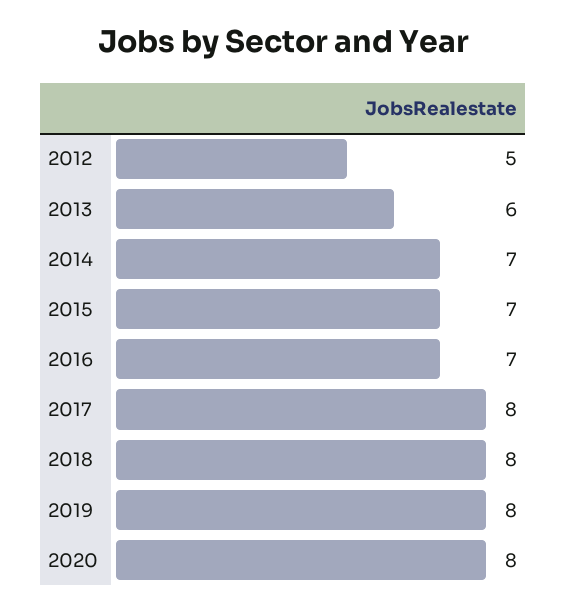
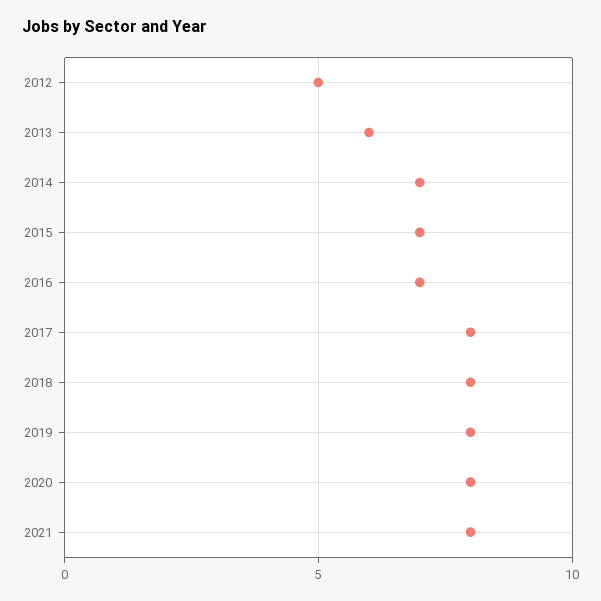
2021: none -> 8

